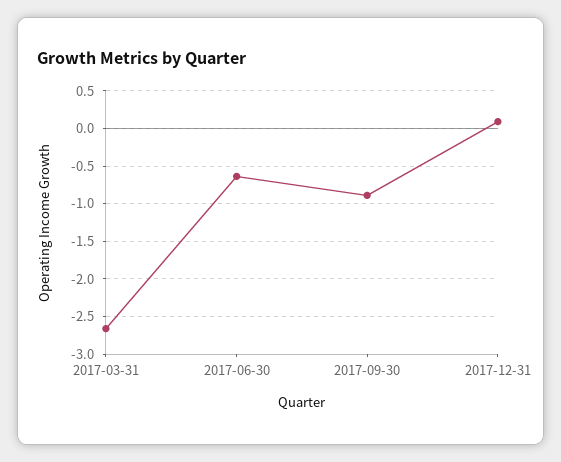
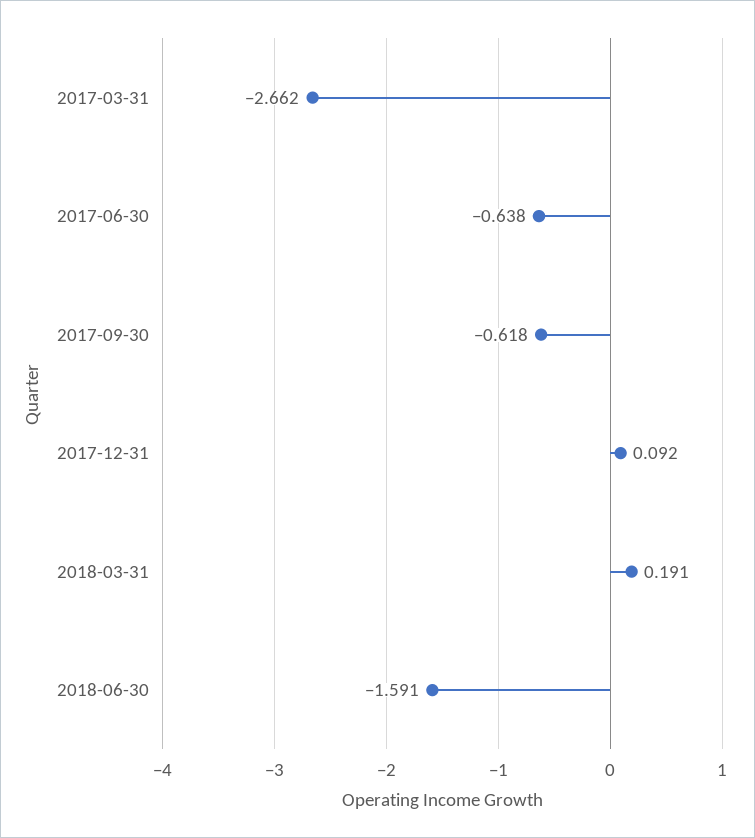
2017-09-30: -0.9 -> -0.618
2018-03-31: none -> 0.191
2018-06-30: none -> -1.591

